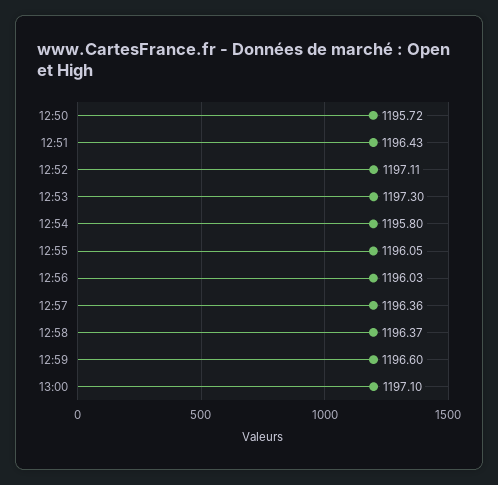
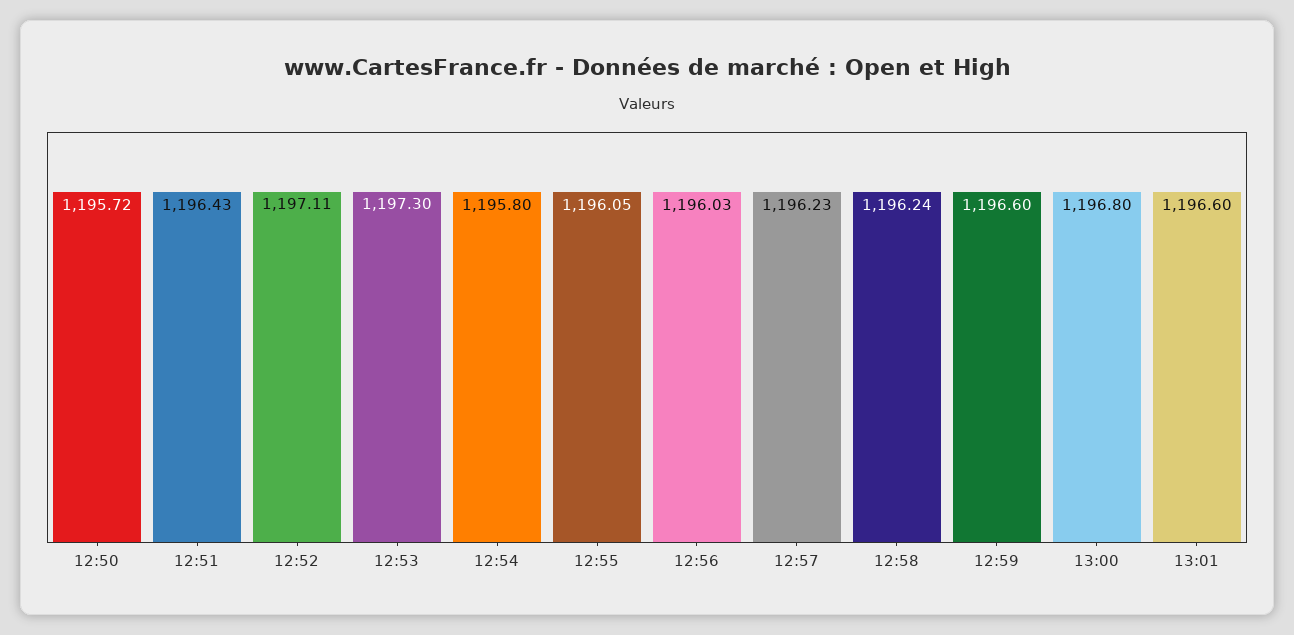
12:57: 1196.36 -> 1196.23
12:58: 1196.37 -> 1196.24
13:00: 1197.1 -> 1196.8
13:01: none -> 1196.6

